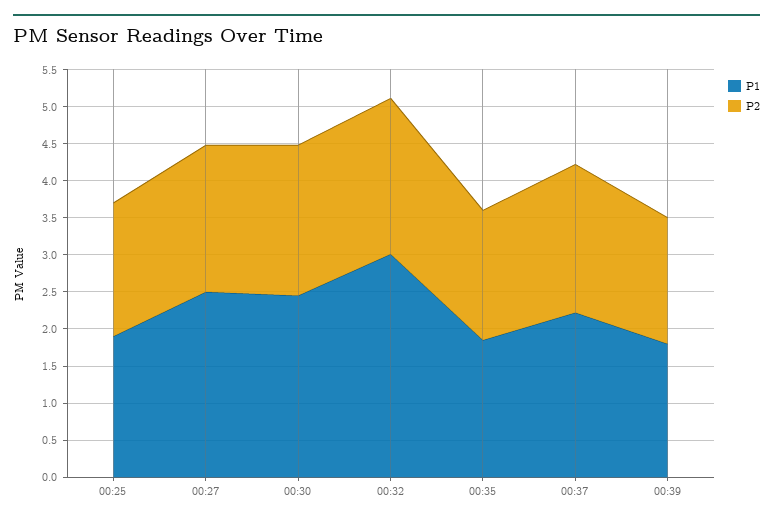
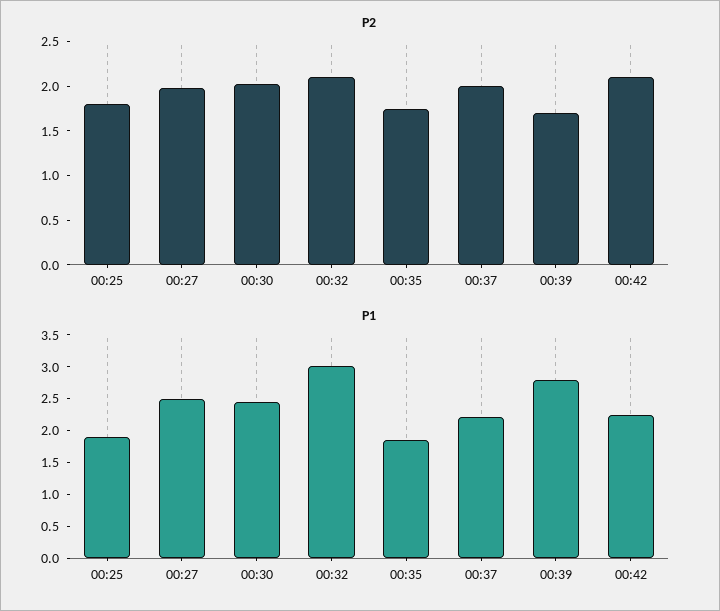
P1, 00:39: 1.75 -> 2.75
P2, 00:42: none -> 2.1
P1, 00:42: none -> 2.25

